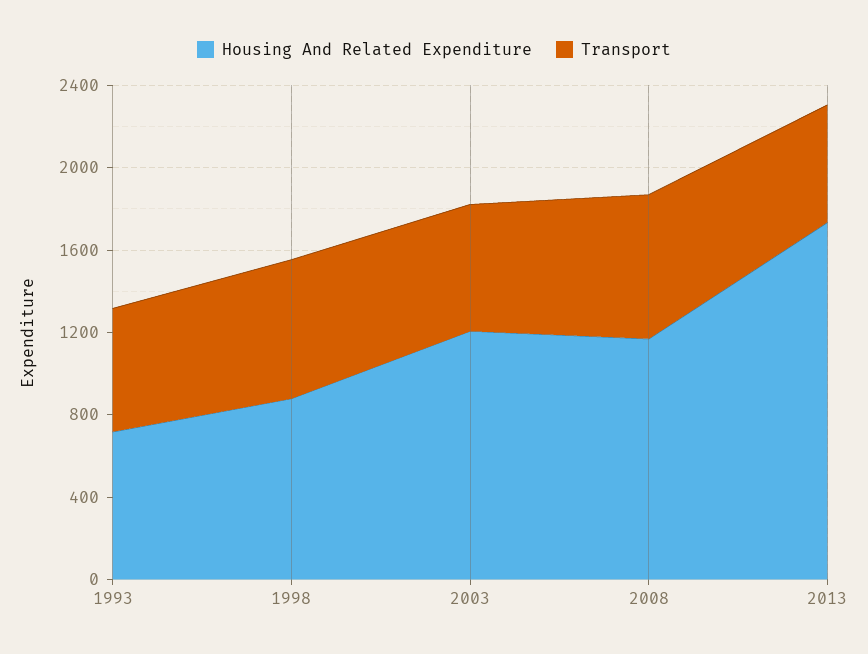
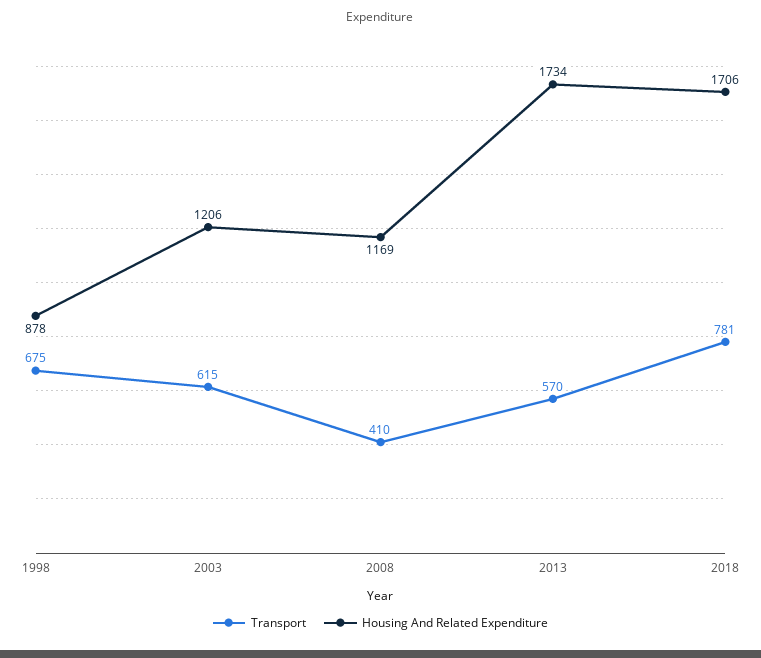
Housing And Related Expenditure, 1993: 700 -> none
Transport, 1993: 600 -> none
Transport, 2008: 700 -> 410
Transport, 2018: none -> 781
Housing And Related Expenditure, 2018: none -> 1706

